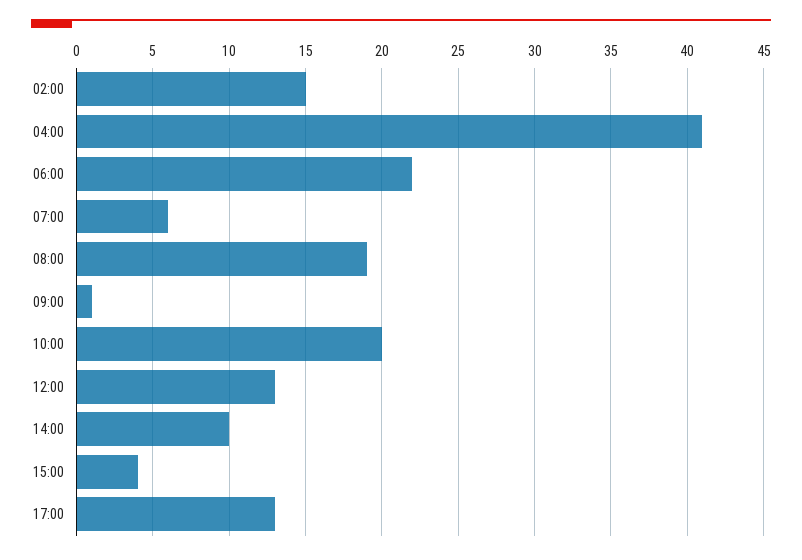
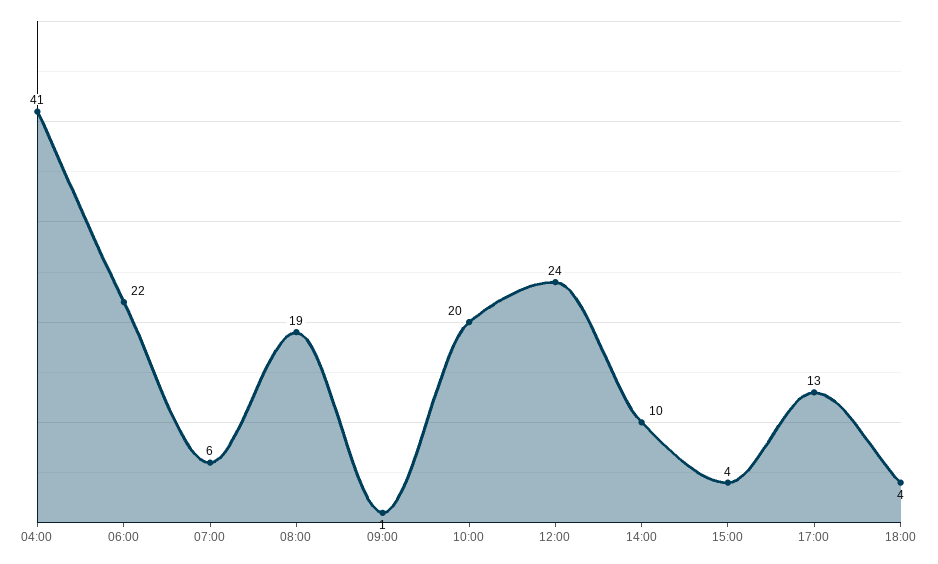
02:00: 15 -> none
12:00: 13 -> 24
18:00: none -> 4

